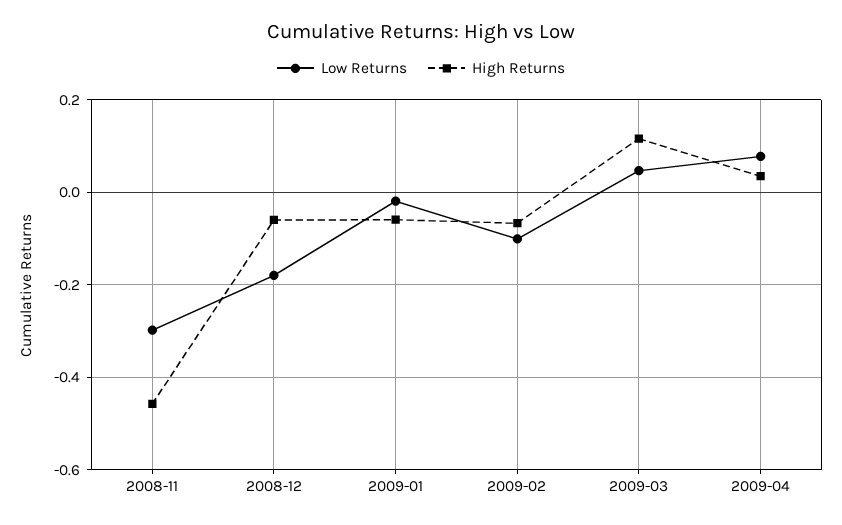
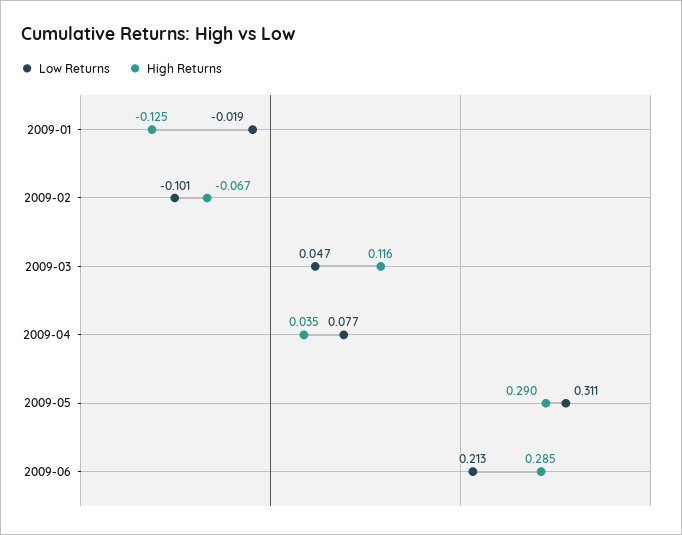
Low Returns, 2008-11: -0.3 -> none
High Returns, 2008-11: -0.46 -> none
Low Returns, 2008-12: -0.18 -> none
High Returns, 2008-12: -0.06 -> none
High Returns, 2009-01: -0.06 -> -0.125
Low Returns, 2009-05: none -> 0.311
High Returns, 2009-05: none -> 0.29
Low Returns, 2009-06: none -> 0.213
High Returns, 2009-06: none -> 0.285

